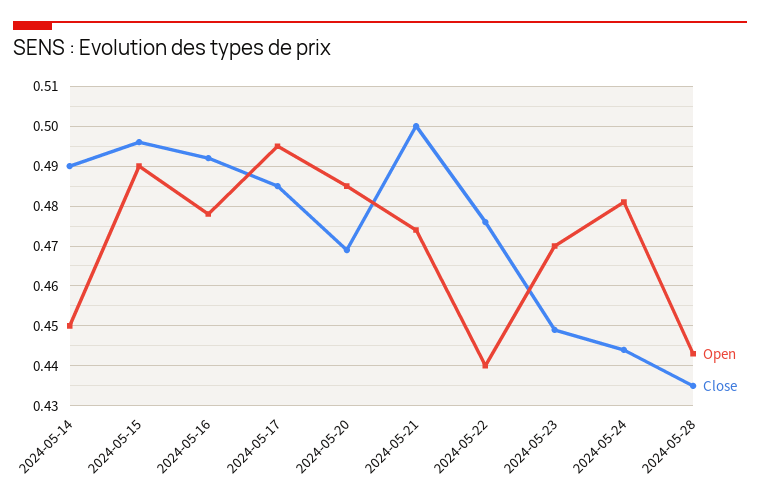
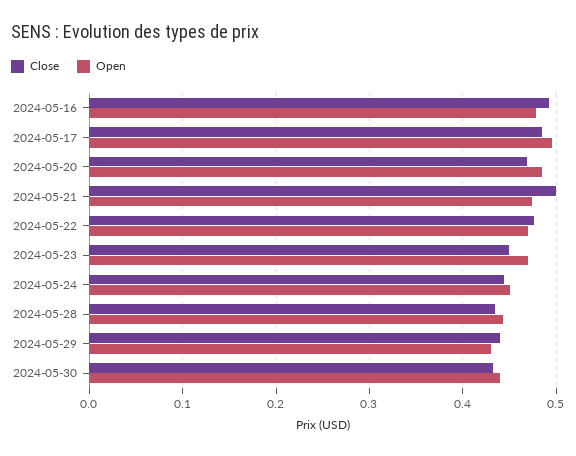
Open, 2024-05-14: 0.45 -> none
Close, 2024-05-14: 0.49 -> none
Open, 2024-05-15: 0.49 -> none
Close, 2024-05-15: 0.495 -> none
Open, 2024-05-22: 0.44 -> 0.47
Open, 2024-05-24: 0.48 -> 0.45
Close, 2024-05-29: none -> 0.44
Open, 2024-05-29: none -> 0.43
Close, 2024-05-30: none -> 0.43
Open, 2024-05-30: none -> 0.44

